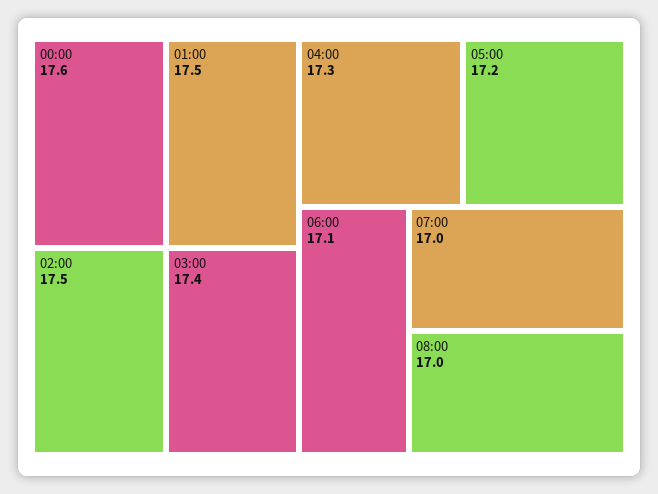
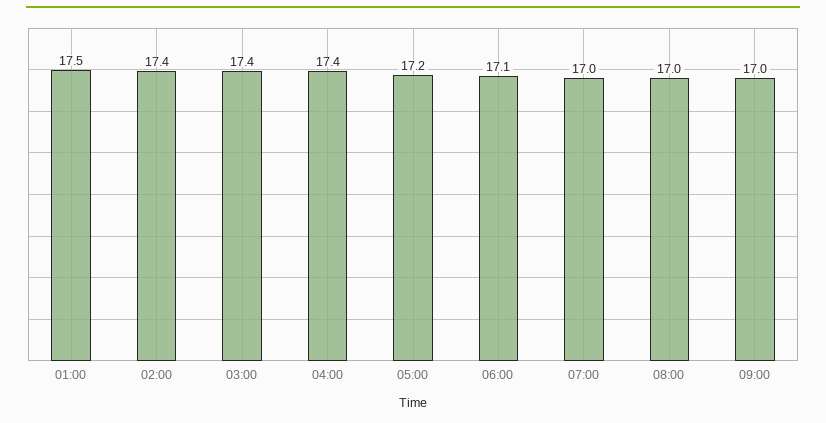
00:00: 17.6 -> none
02:00: 17.5 -> 17.4
04:00: 17.3 -> 17.4
09:00: none -> 17

